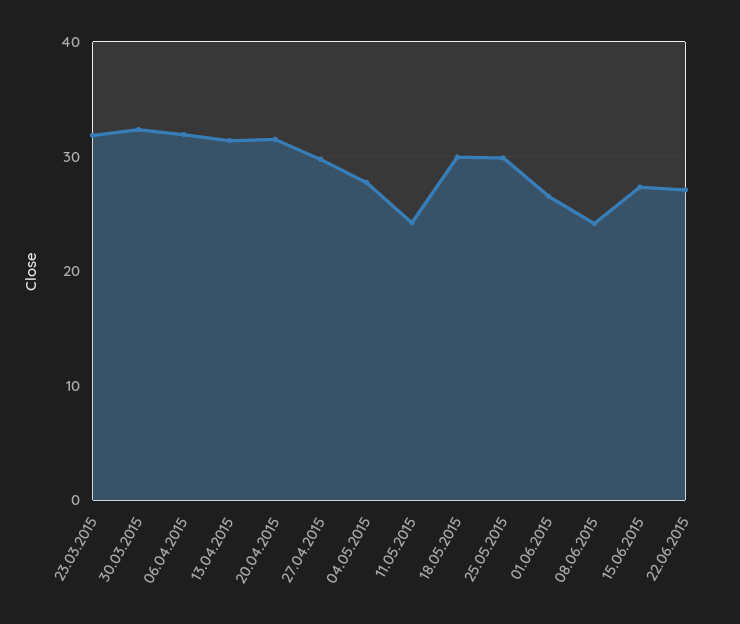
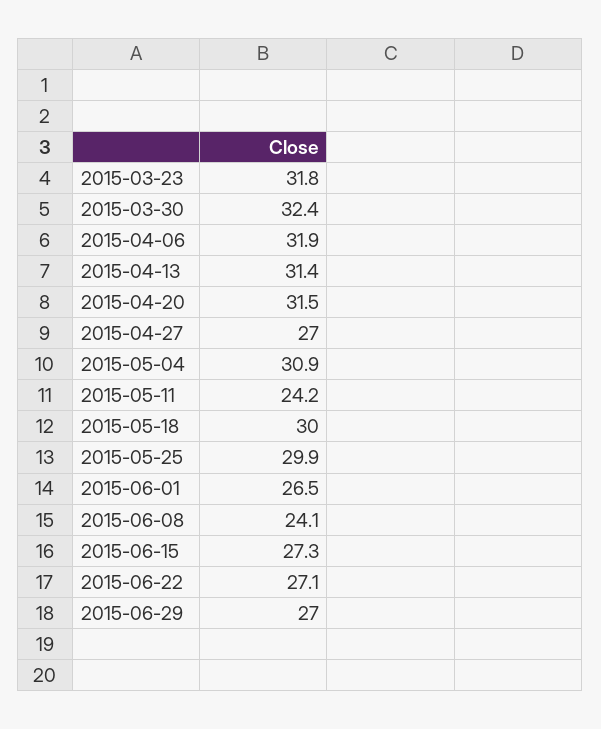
27.04.2015: 30 -> 27
04.05.2015: 28 -> 30.9
2015-06-29: none -> 27

